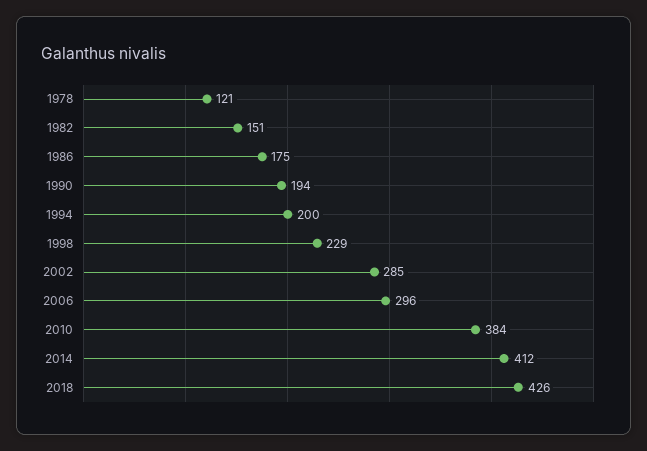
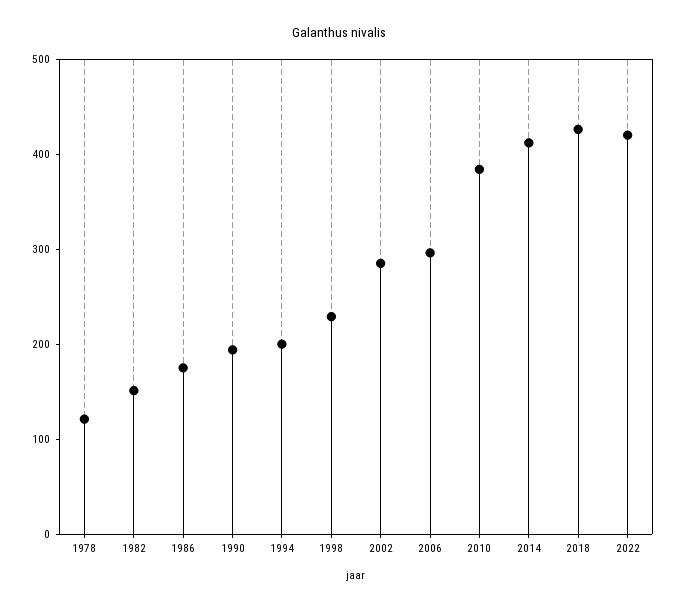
2022: none -> 420

